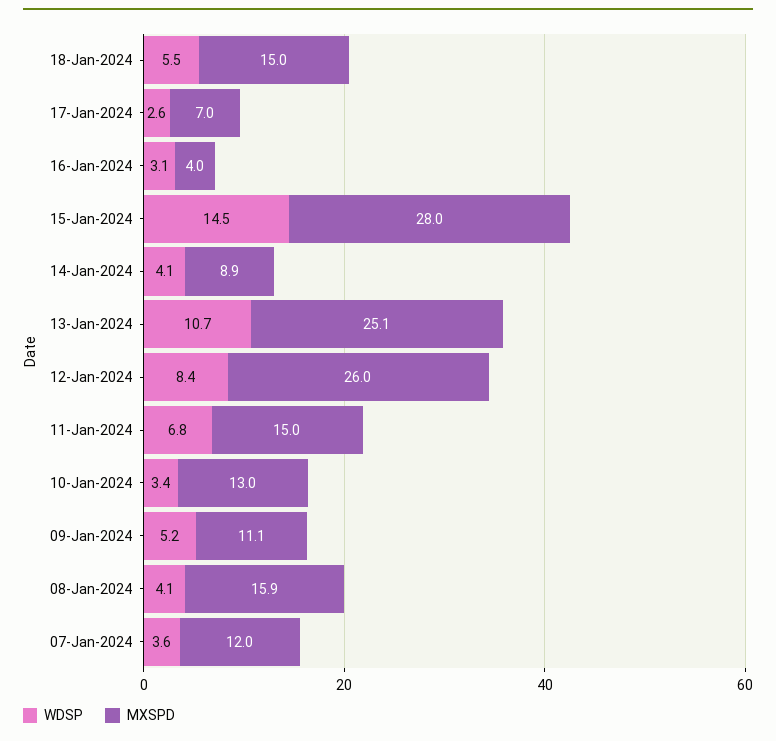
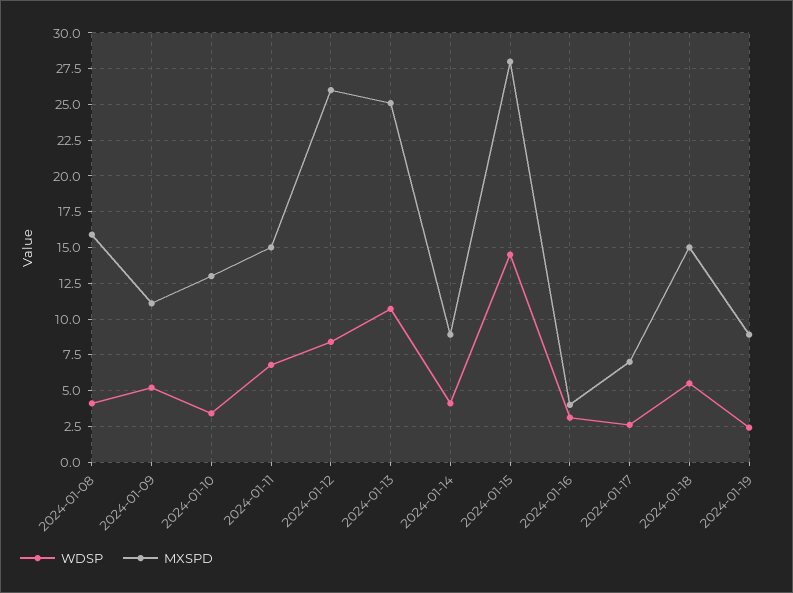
WDSP, 07-Jan-2024: 3.6 -> none
MXSPD, 07-Jan-2024: 12 -> none
WDSP, 2024-01-19: none -> 2.5
MXSPD, 2024-01-19: none -> 9

